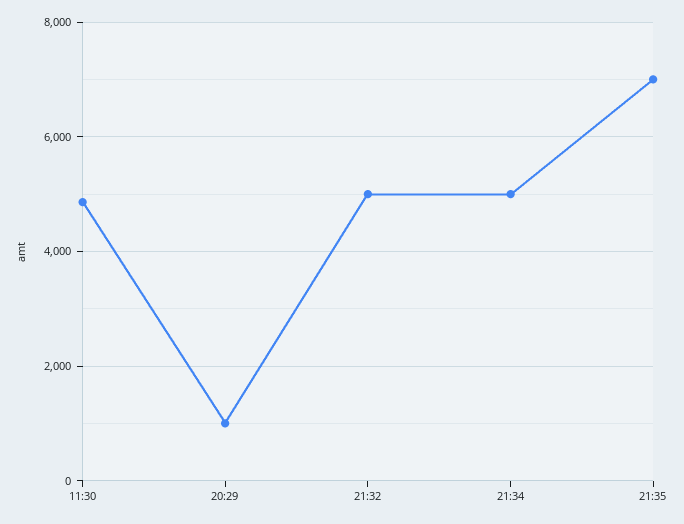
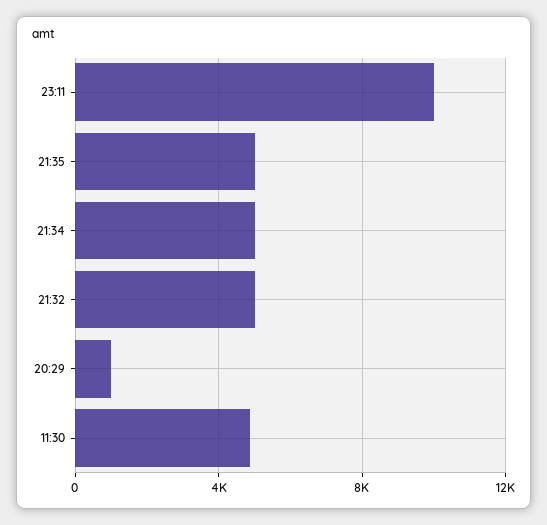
21:35: 7000 -> 5000
23:11: none -> 10000

